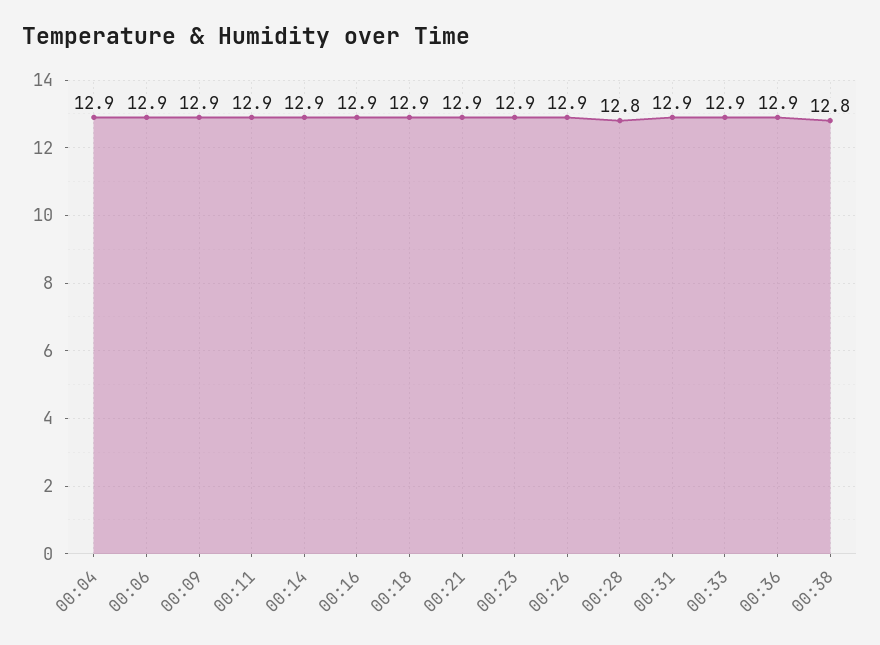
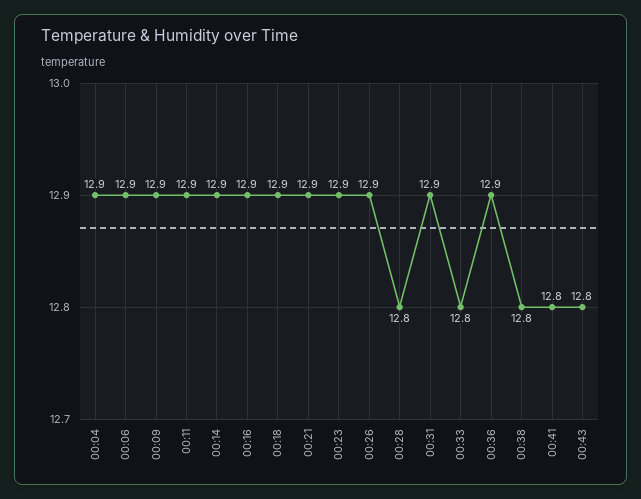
00:33: 12.9 -> 12.8
00:41: none -> 12.8
00:43: none -> 12.8

